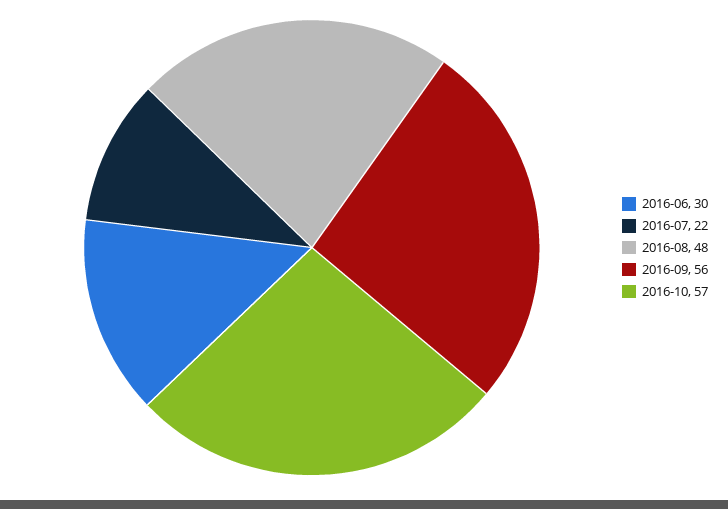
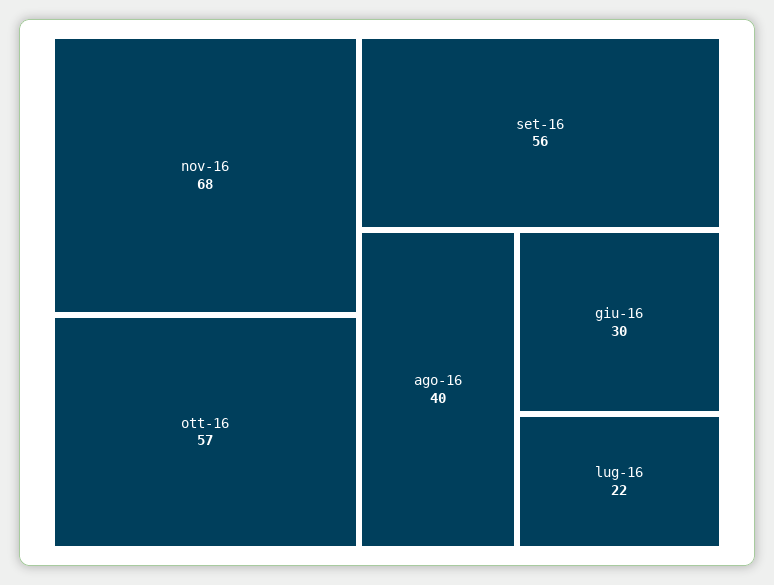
2016-08: 48 -> 40
nov-16: none -> 68

